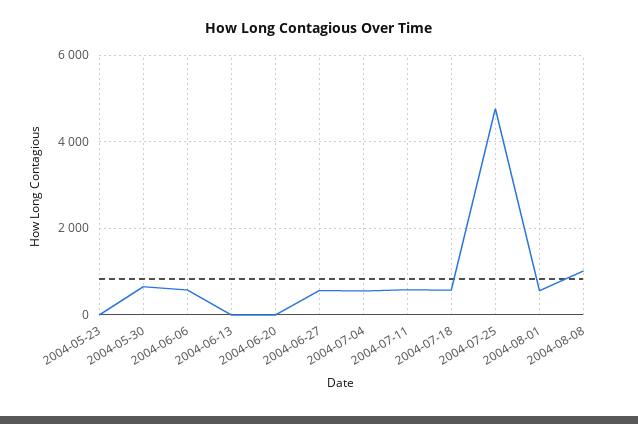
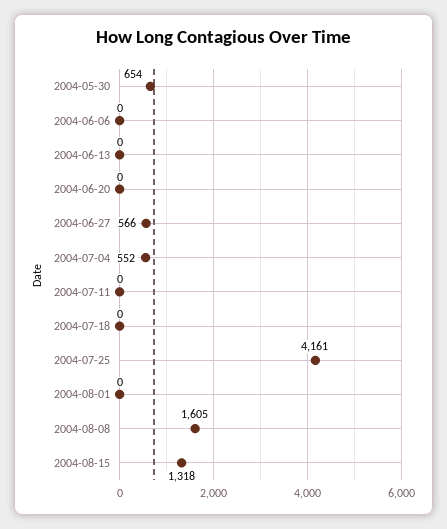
2004-05-23: 0 -> none
2004-06-06: 600 -> 0
2004-07-11: 600 -> 0
2004-07-18: 600 -> 0
2004-07-25: 4800 -> 4161
2004-08-01: 600 -> 0
2004-08-08: 1000 -> 1605
2004-08-15: none -> 1318

